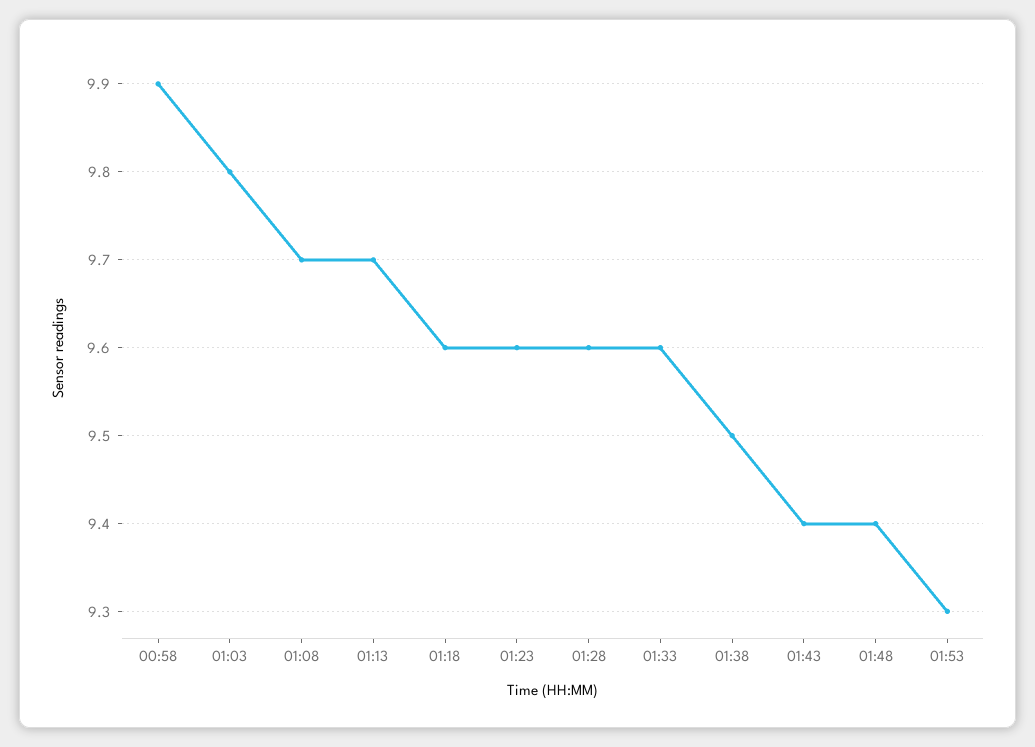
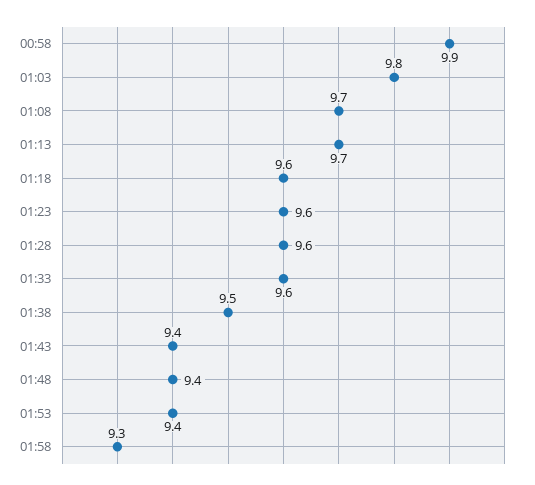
01:53: 9.3 -> 9.4
01:58: none -> 9.3

